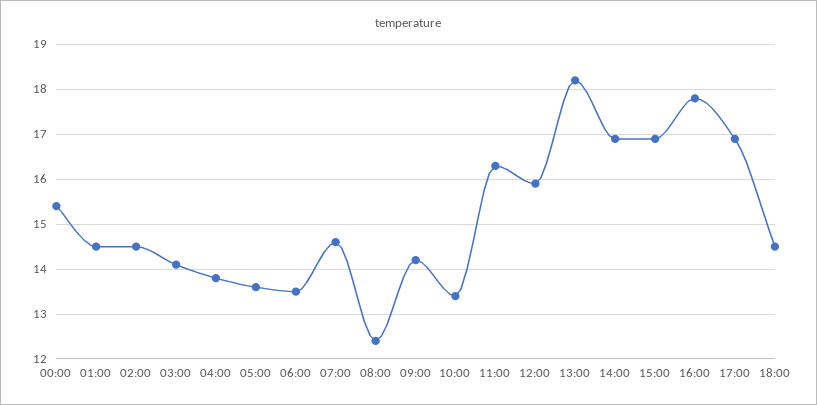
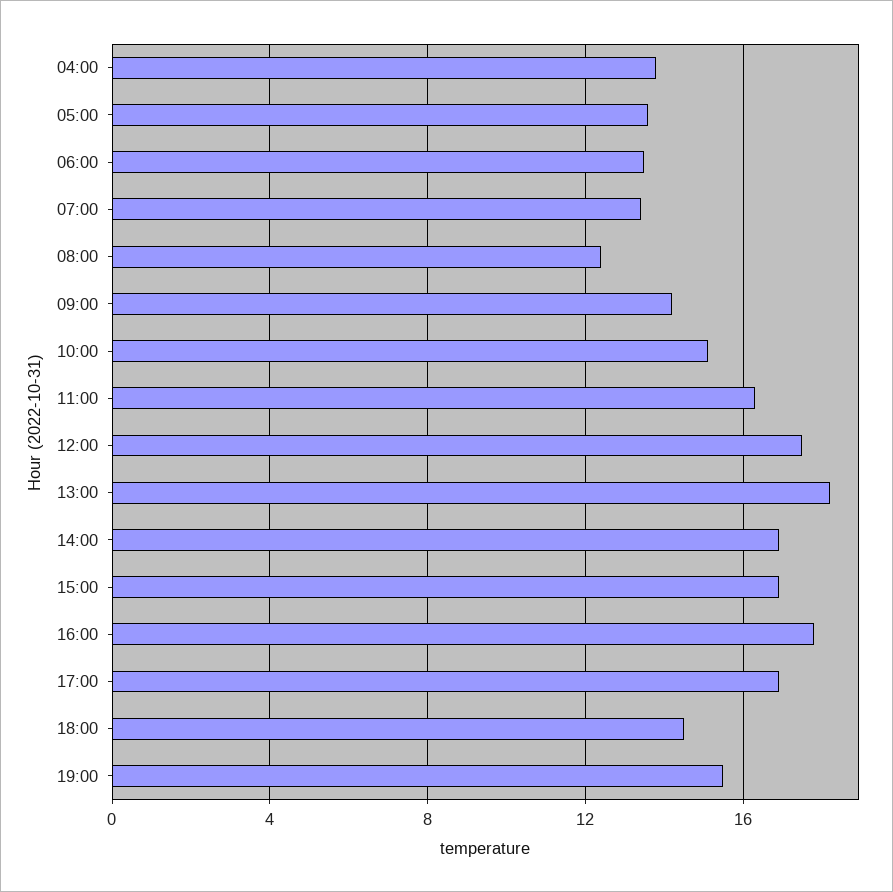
00:00: 15.5 -> none
01:00: 14.5 -> none
02:00: 14.5 -> none
03:00: 14 -> none
07:00: 14.5 -> 13.5
10:00: 13.5 -> 15
12:00: 16 -> 17.5
19:00: none -> 15.5

